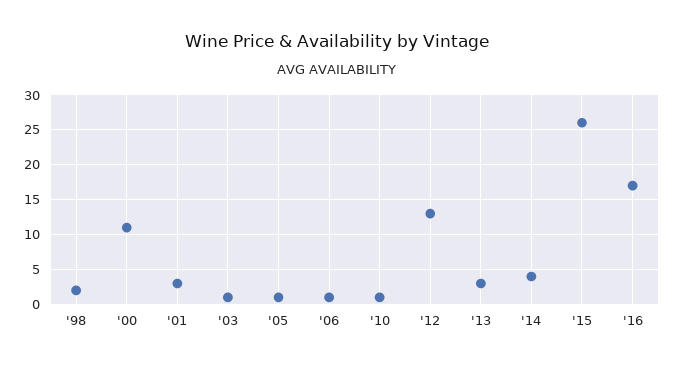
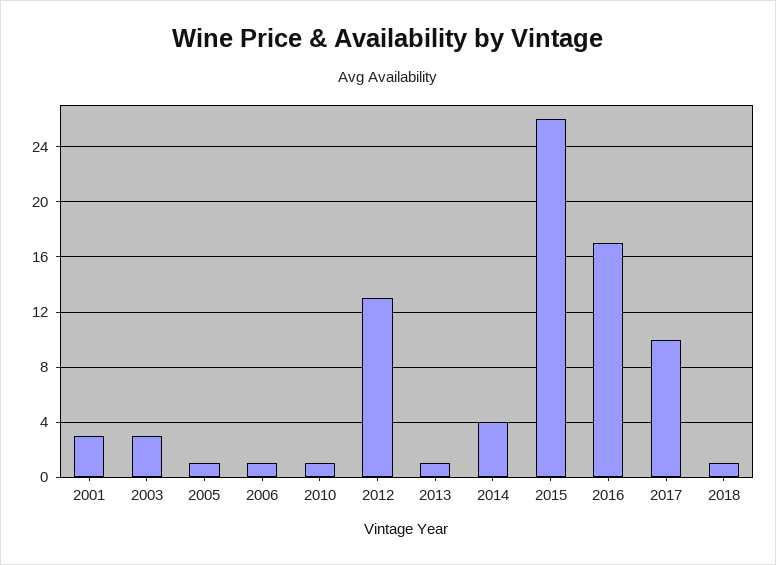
'98: 2 -> none
'00: 11 -> none
'03: 1 -> 3
'13: 3 -> 1
2017: none -> 10
2018: none -> 1

